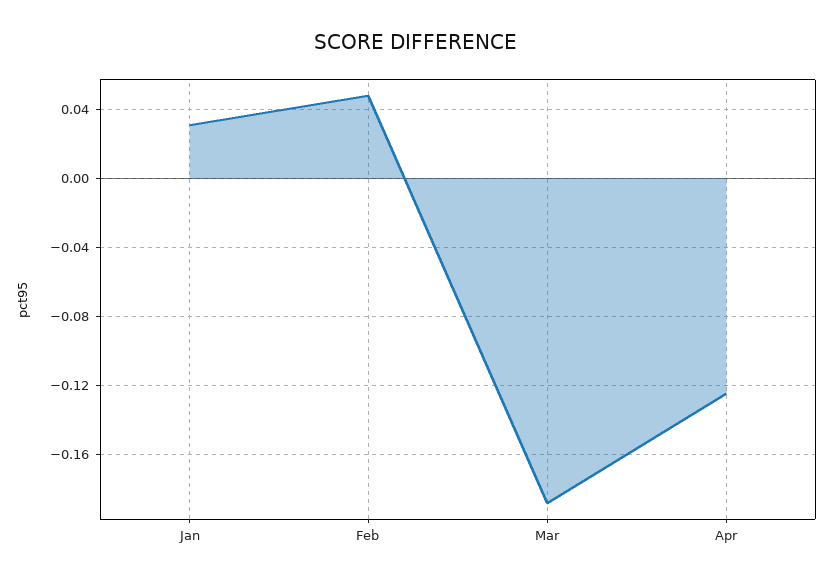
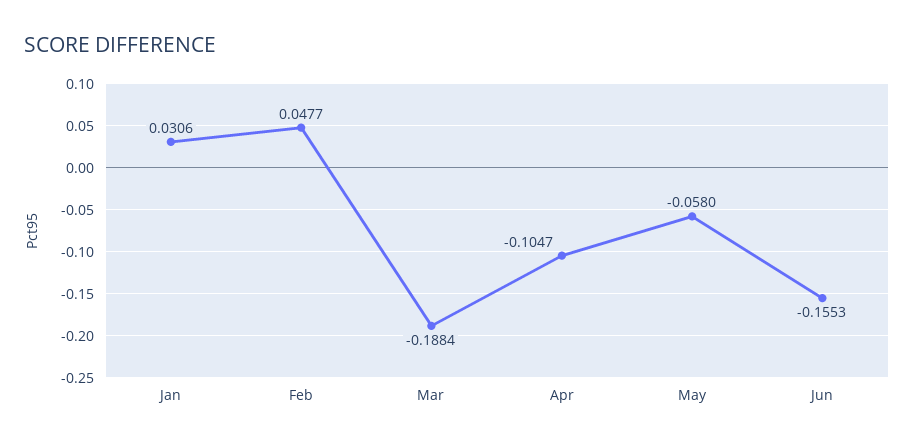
Apr: -0.125 -> -0.1047
May: none -> -0.058
Jun: none -> -0.1553

